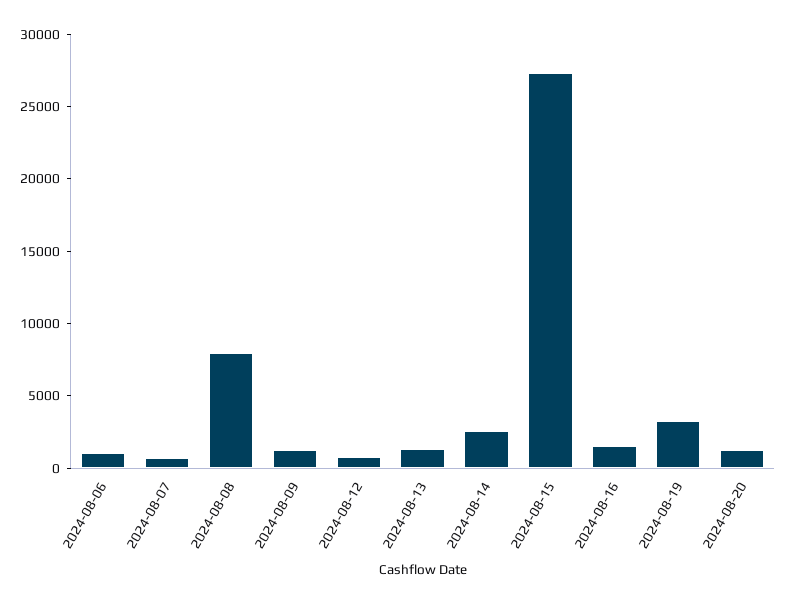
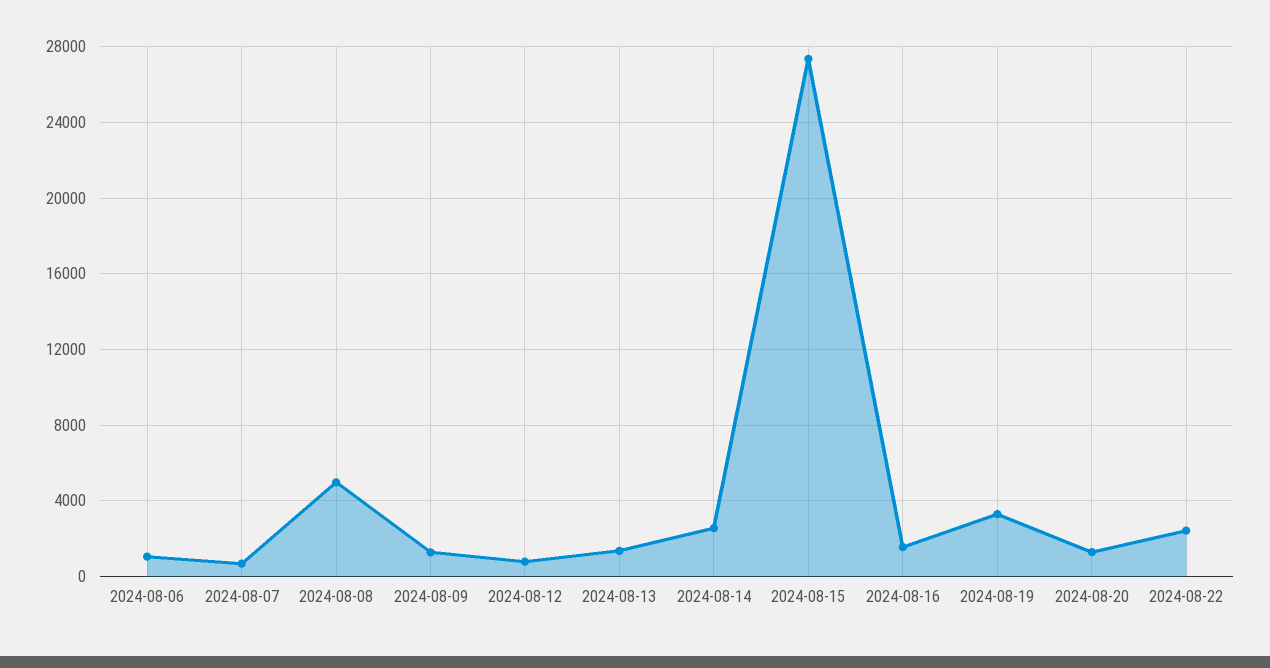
2024-08-08: 8000 -> 5000
2024-08-22: none -> 2500

